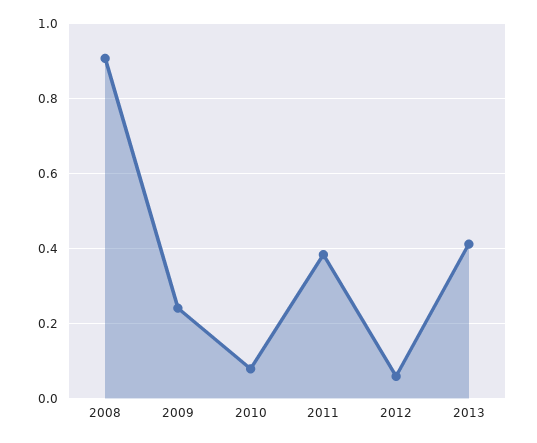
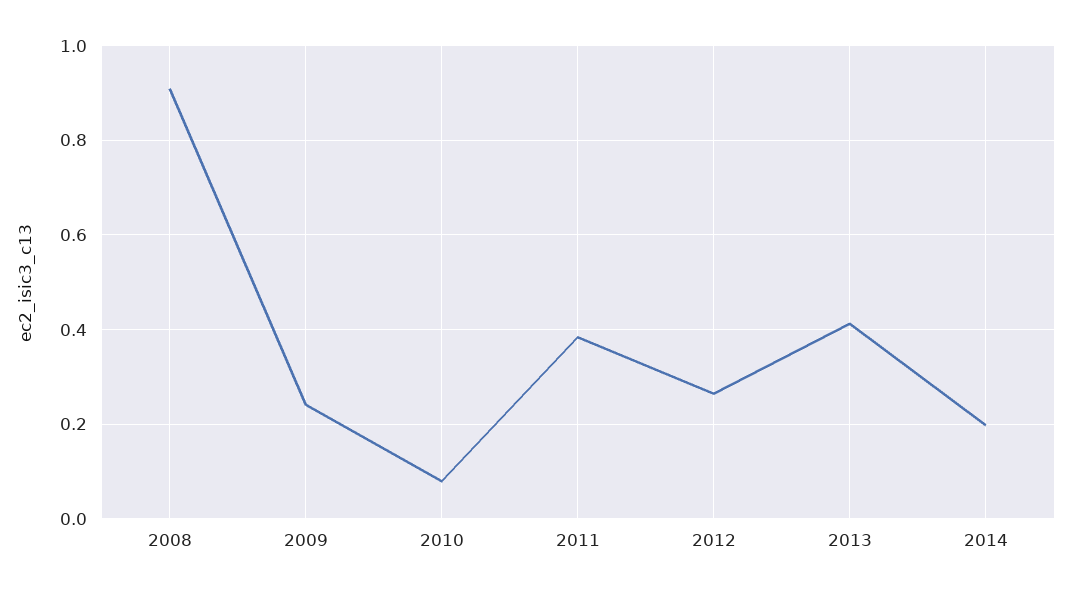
2012: 0.06 -> 0.26
2014: none -> 0.2

